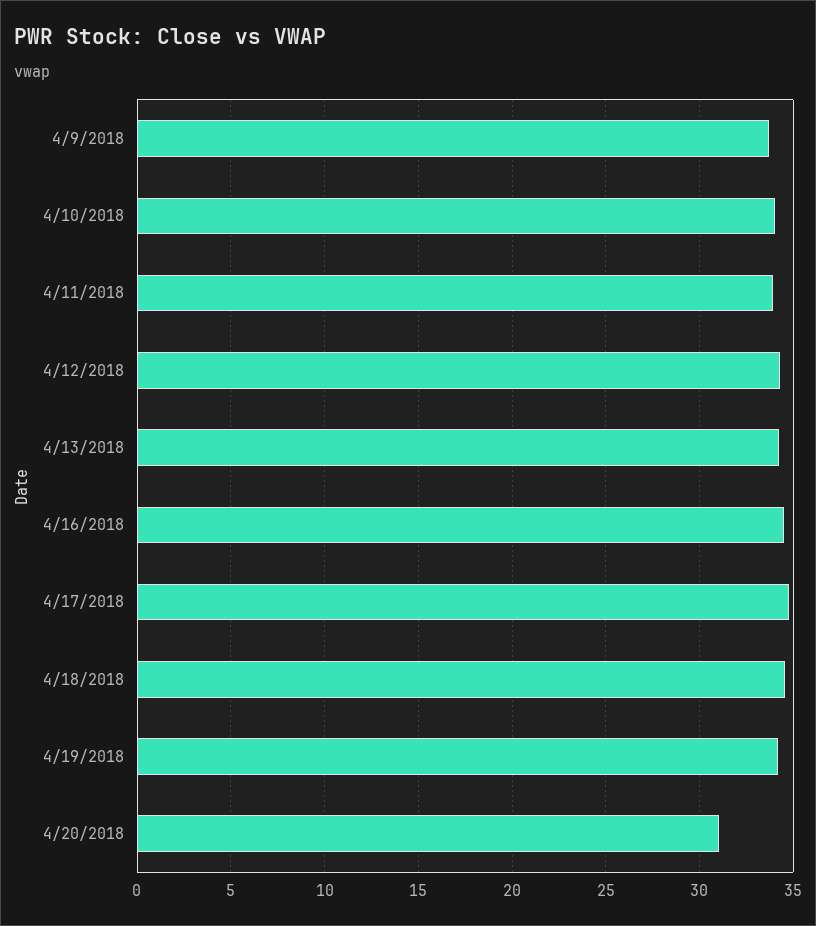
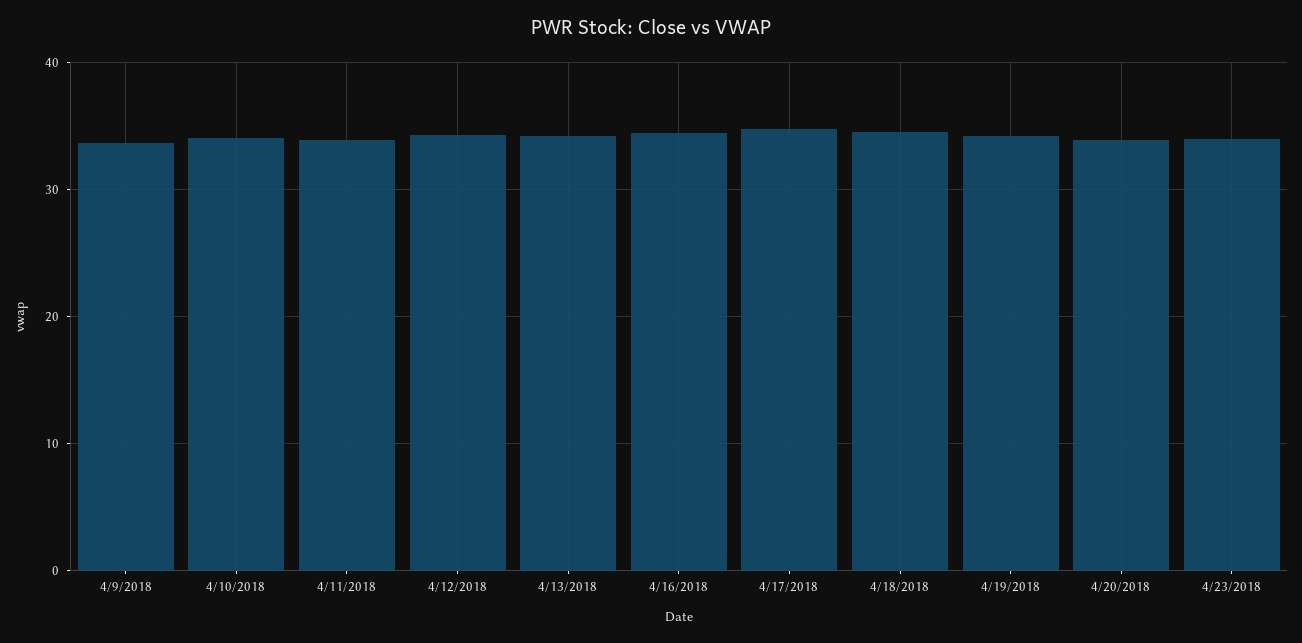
4/20/2018: 31 -> 34
4/23/2018: none -> 34

